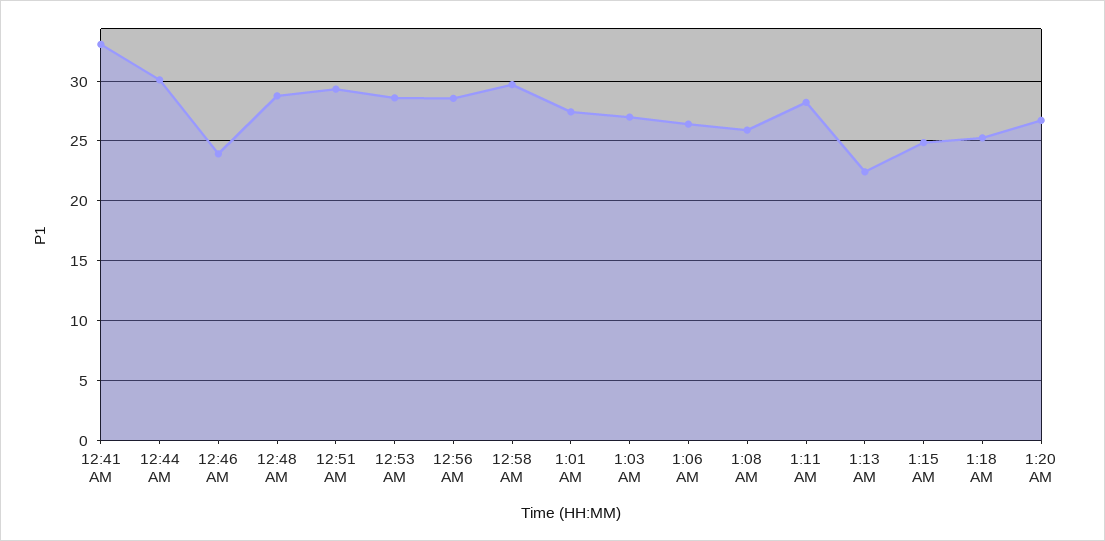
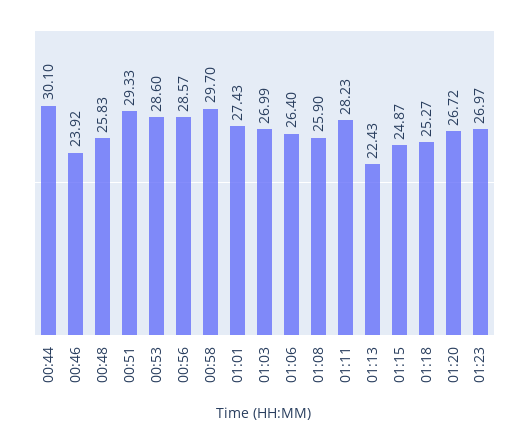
12:41 AM: 33 -> none
12:48 AM: 29 -> 25.83
01:23: none -> 26.97

